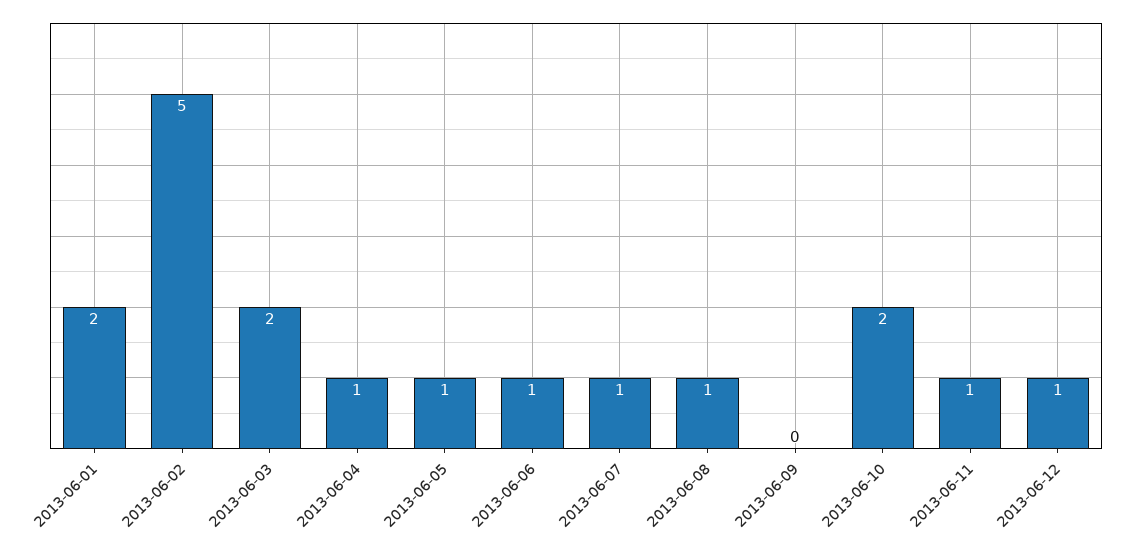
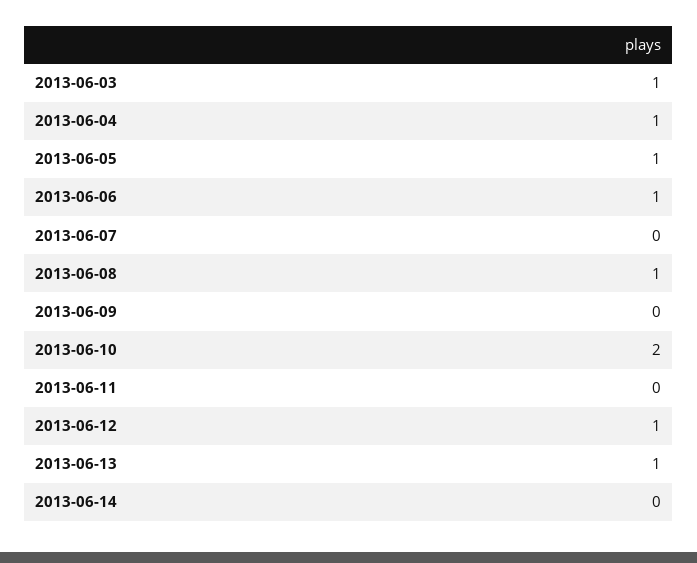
2013-06-01: 2 -> none
2013-06-02: 5 -> none
2013-06-03: 2 -> 1
2013-06-07: 1 -> 0
2013-06-11: 1 -> 0
2013-06-13: none -> 1
2013-06-14: none -> 0

